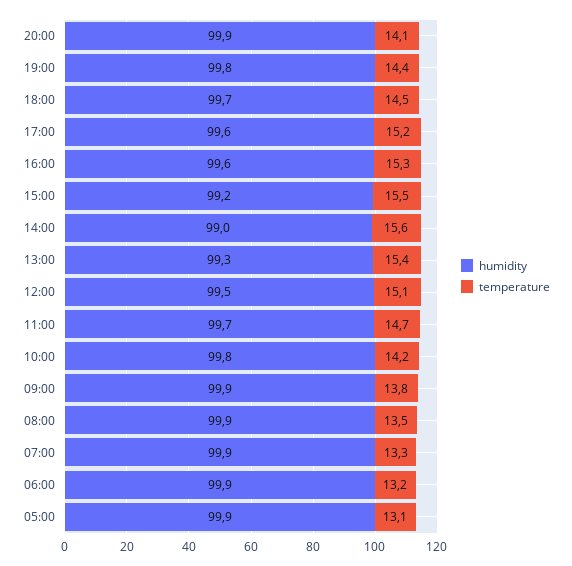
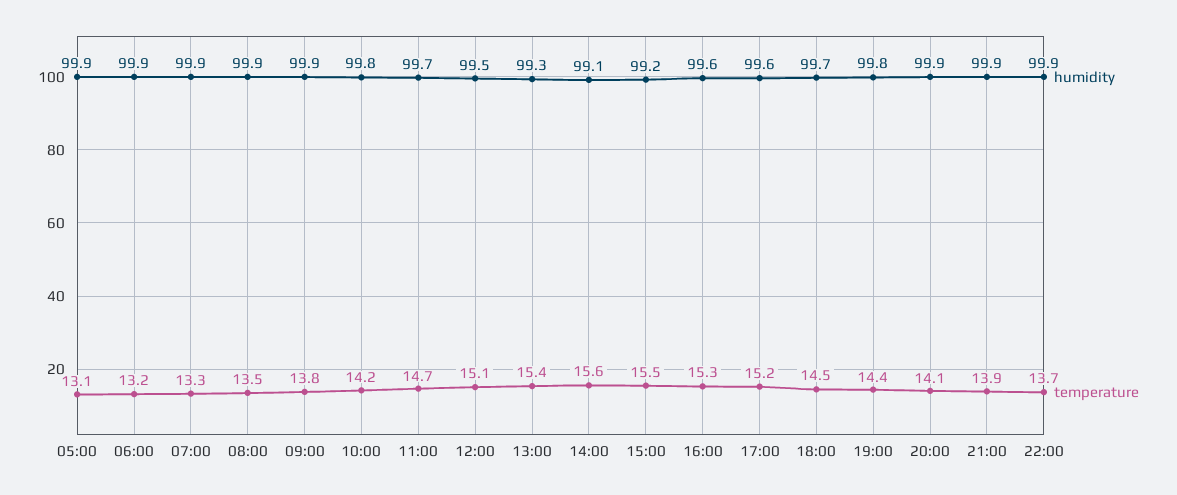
humidity, 14:00: 99 -> 99.1
humidity, 21:00: none -> 99.9
temperature, 21:00: none -> 13.9
humidity, 22:00: none -> 99.9
temperature, 22:00: none -> 13.7

